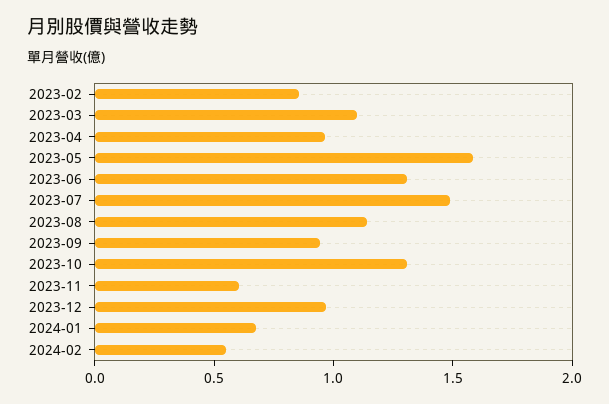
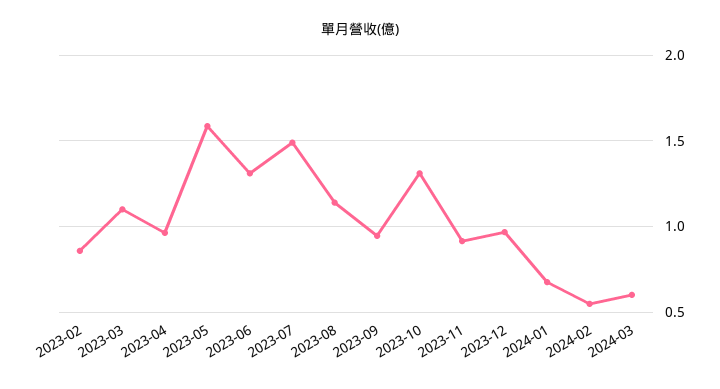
2023-11: 0.6 -> 0.9
2024-03: none -> 0.6

